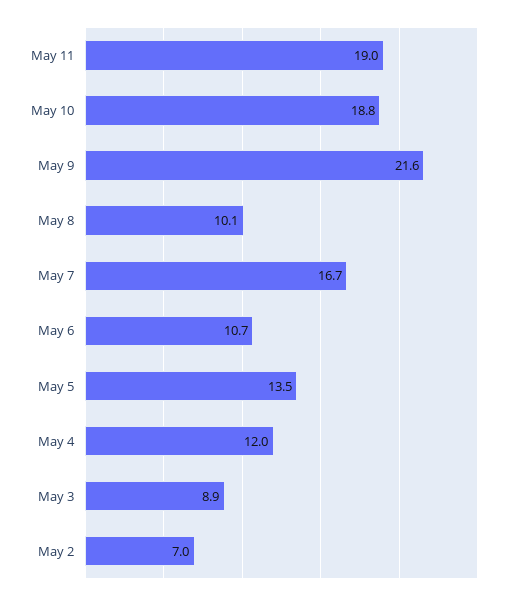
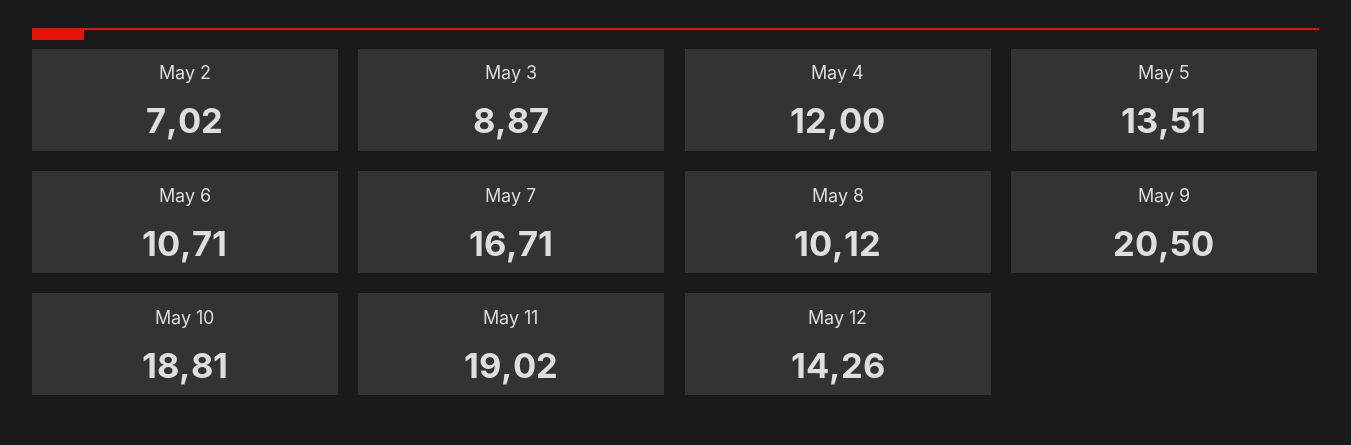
May 9: 21.6 -> 20.5
May 12: none -> 14.26

